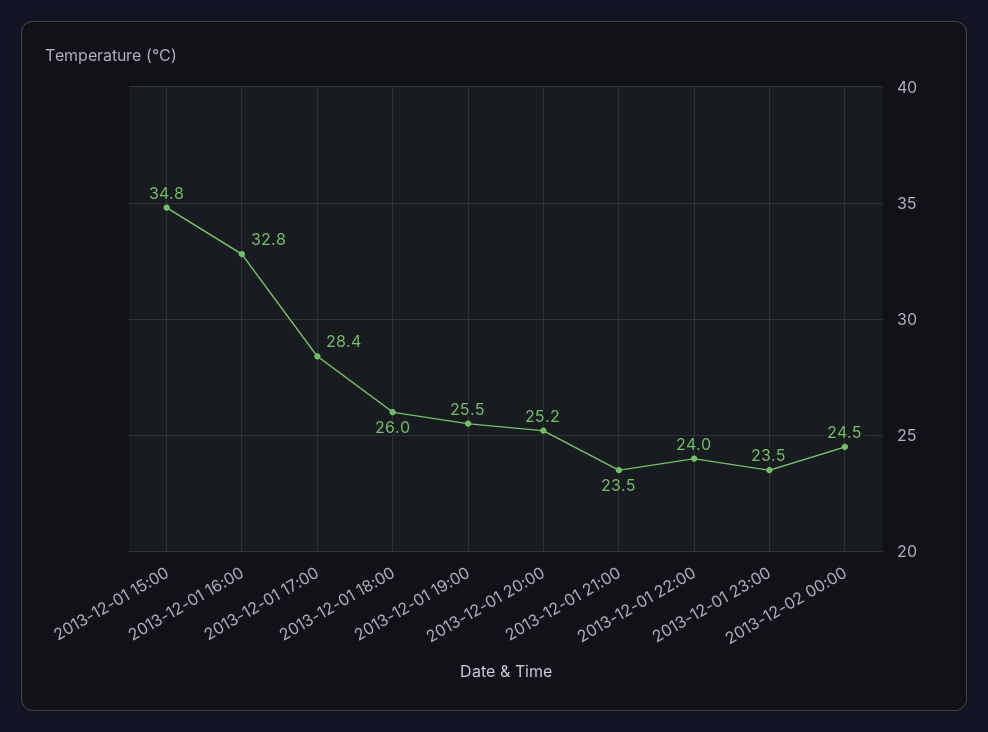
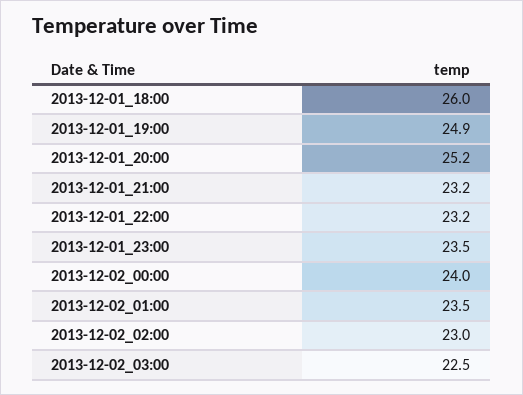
2013-12-01 15:00: 34.8 -> none
2013-12-01 16:00: 32.8 -> none
2013-12-01 17:00: 28.4 -> none
2013-12-01 19:00: 25.5 -> 24.9
2013-12-01 21:00: 23.5 -> 23.2
2013-12-01 22:00: 24 -> 23.2
2013-12-02 00:00: 24.5 -> 24
2013-12-02_01:00: none -> 23.5
2013-12-02_02:00: none -> 23
2013-12-02_03:00: none -> 22.5

